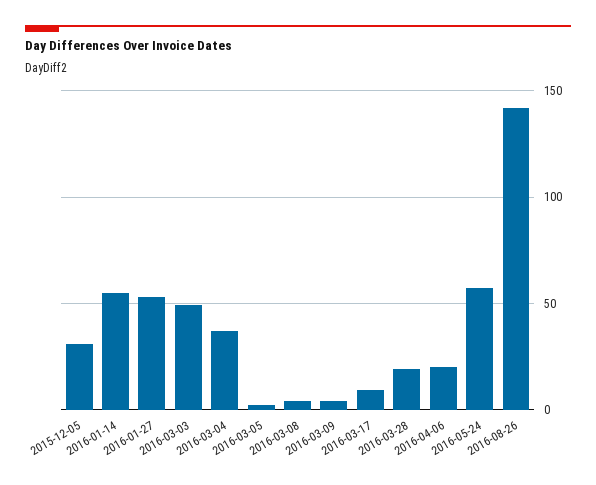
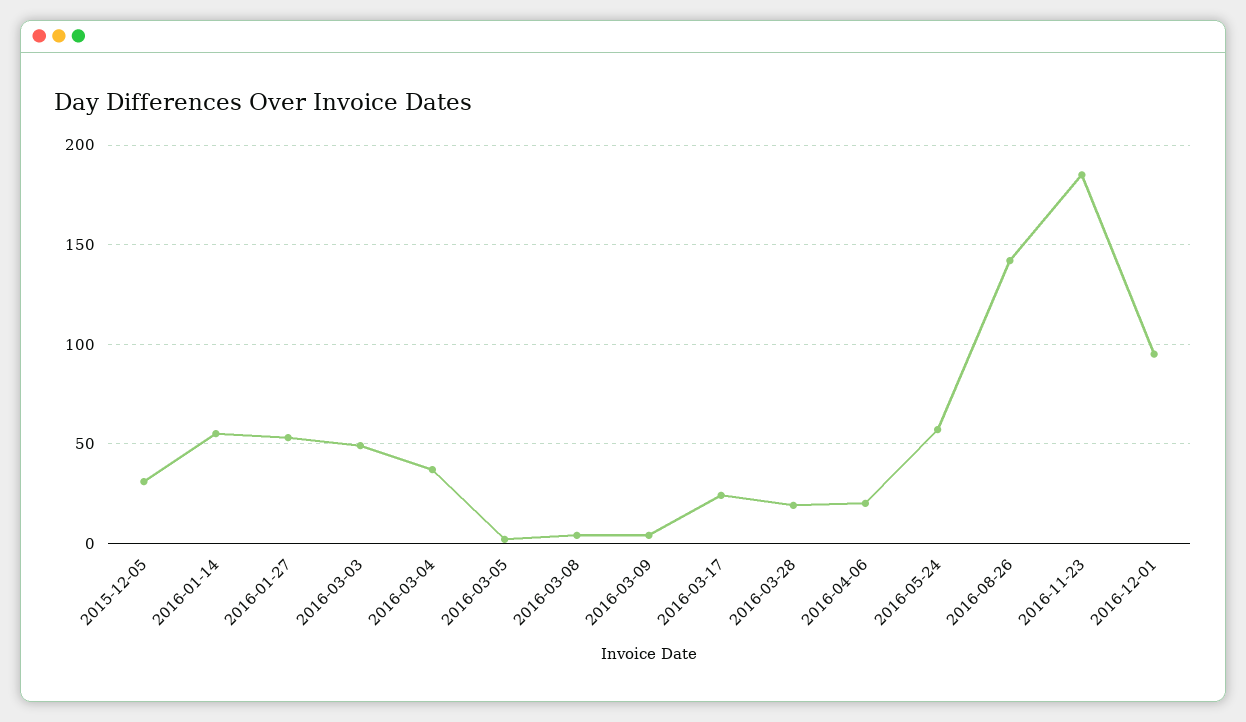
2016-03-17: 10 -> 25
2016-11-23: none -> 185
2016-12-01: none -> 95

